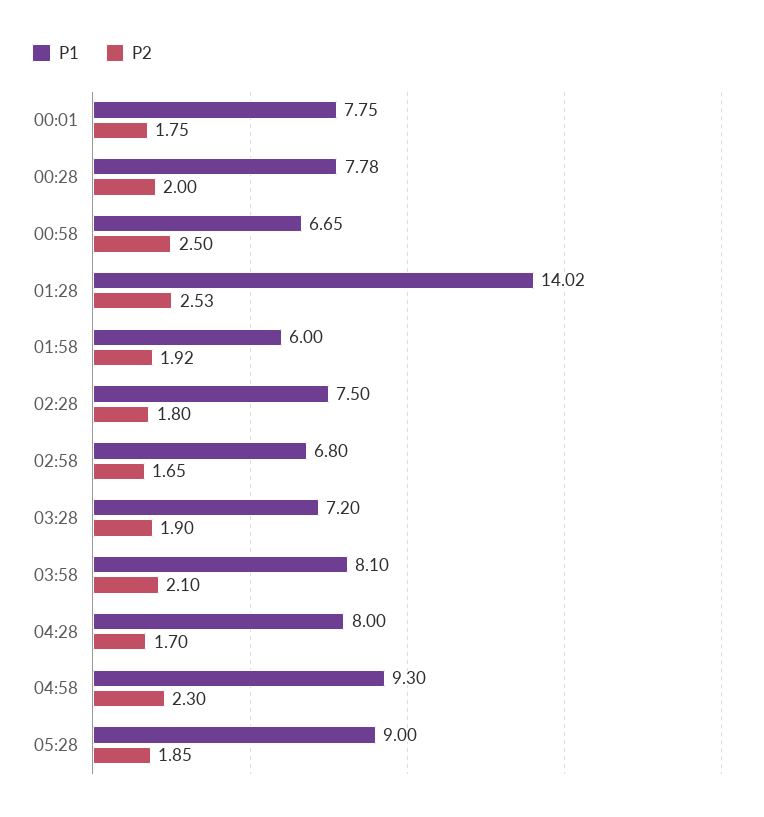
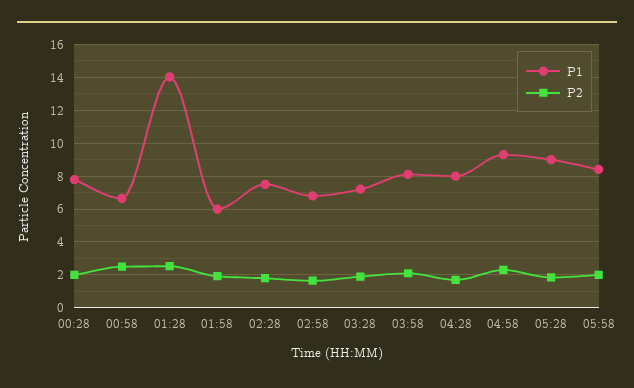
P1, 00:01: 7.75 -> none
P2, 00:01: 1.75 -> none
P1, 05:58: none -> 8.5
P2, 05:58: none -> 2

